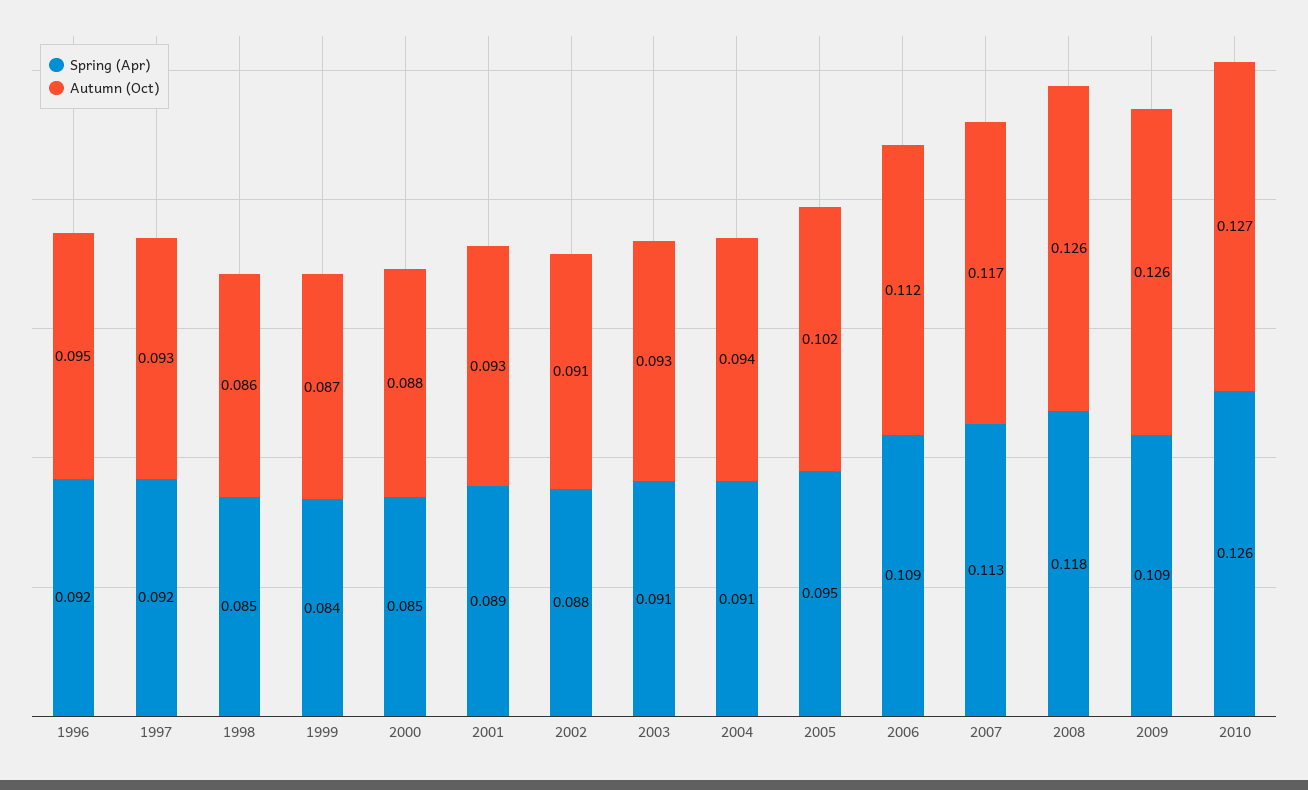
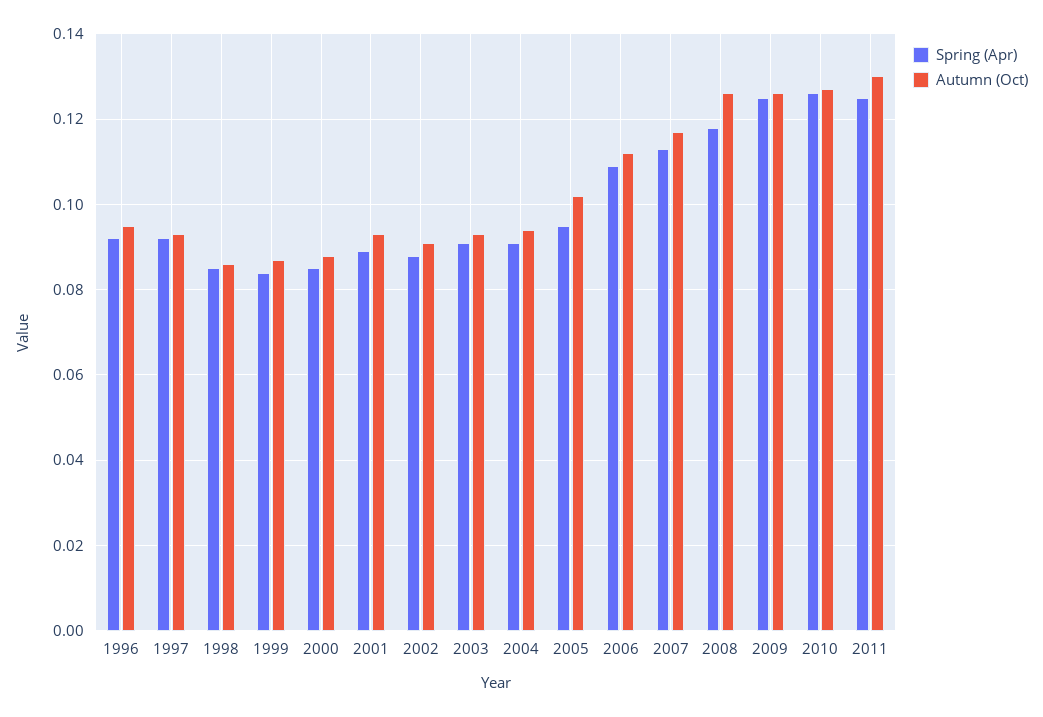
Spring (Apr), 2009: 0.109 -> 0.125
Spring (Apr), 2011: none -> 0.125
Autumn (Oct), 2011: none -> 0.13

